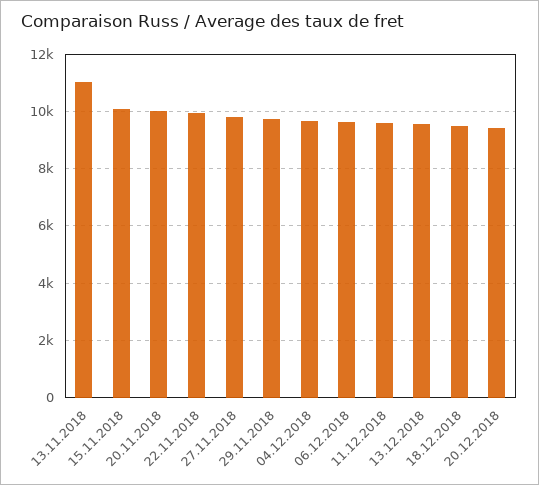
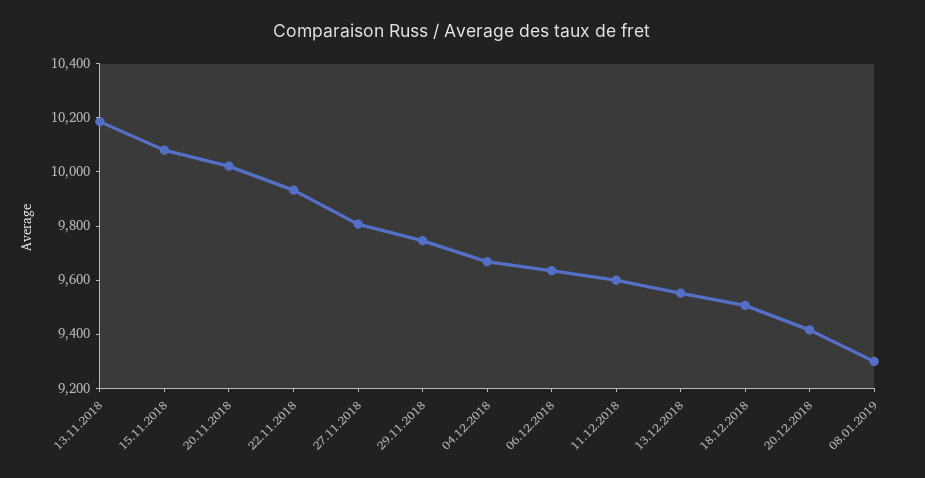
13.11.2018: 11000 -> 10200
08.01.2019: none -> 9300

